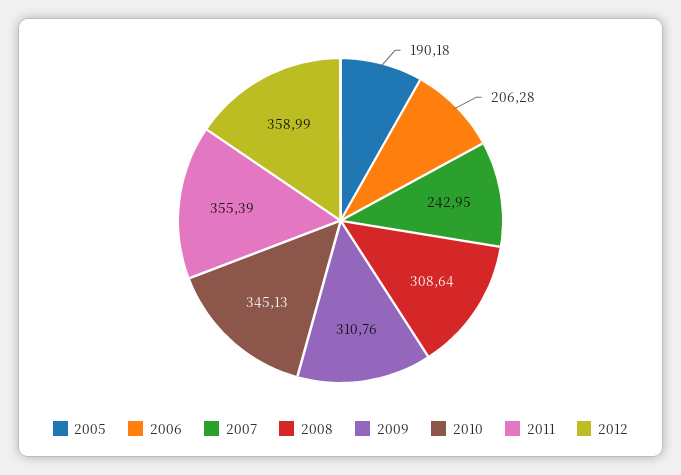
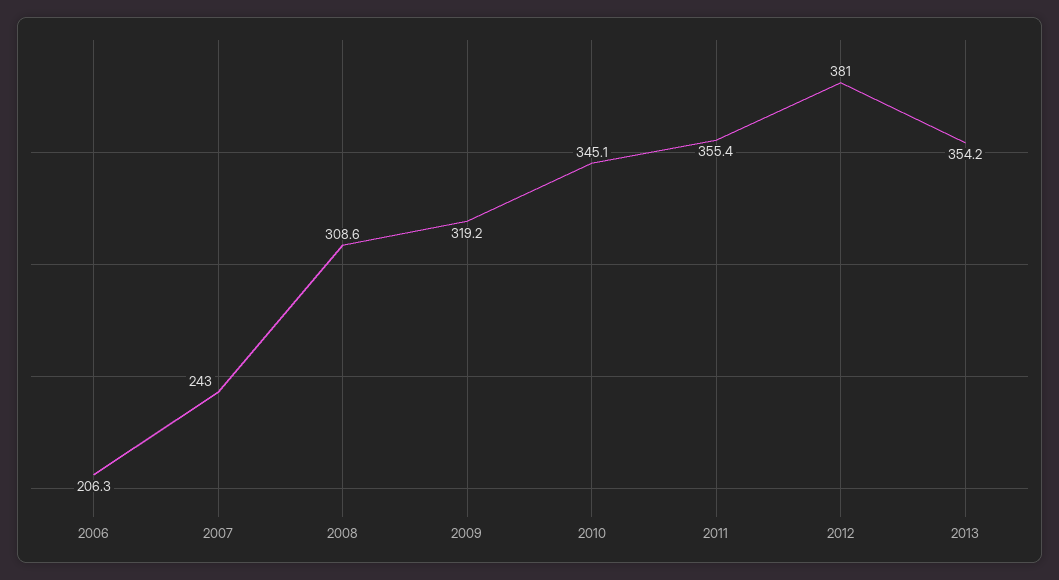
2005: 190.18 -> none
2009: 310.76 -> 319.2
2012: 358.99 -> 381
2013: none -> 354.2

